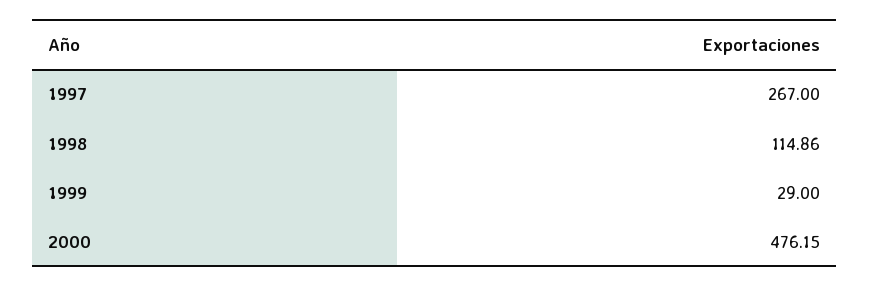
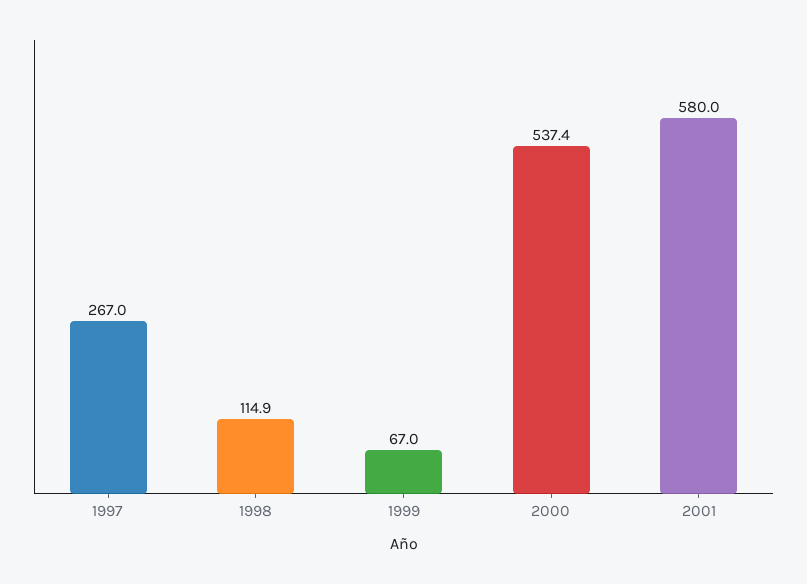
1999: 29 -> 67
2000: 476.15 -> 537.4
2001: none -> 580

